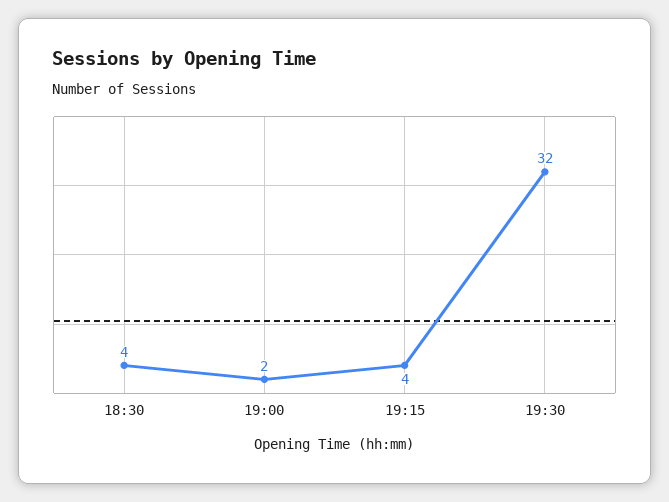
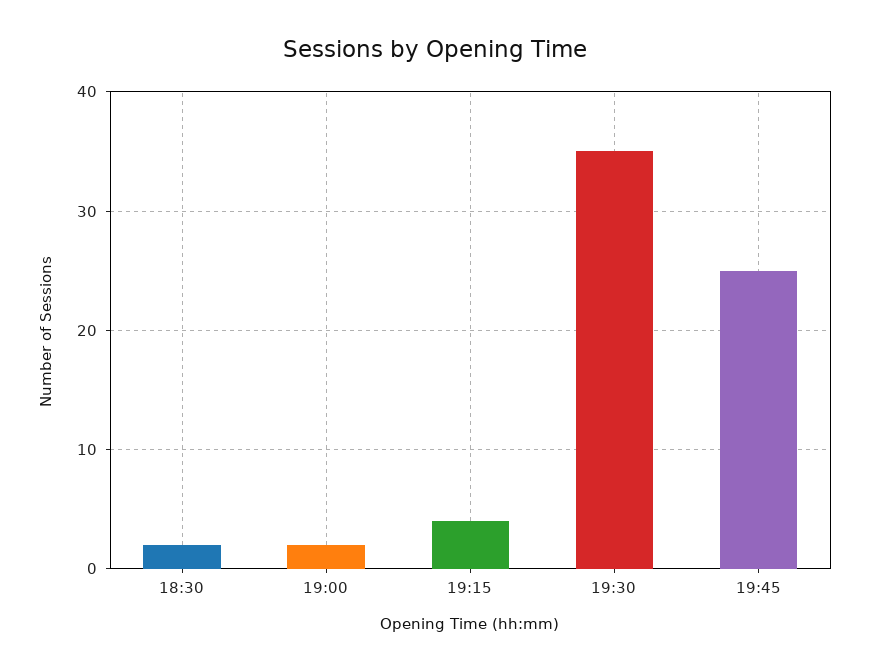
18:30: 4 -> 2
19:30: 32 -> 35
19:45: none -> 25

